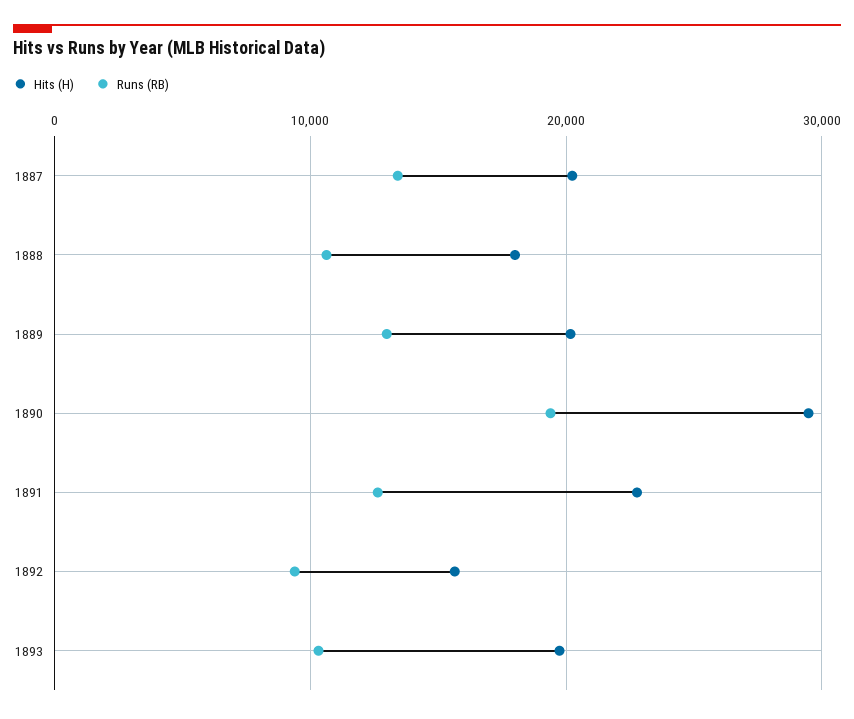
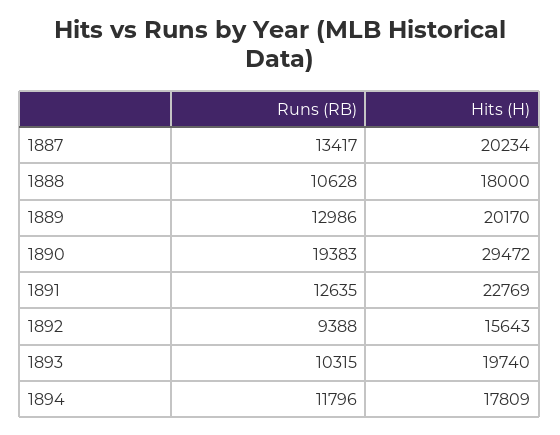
Runs (RB), 1894: none -> 11796
Hits (H), 1894: none -> 17809

